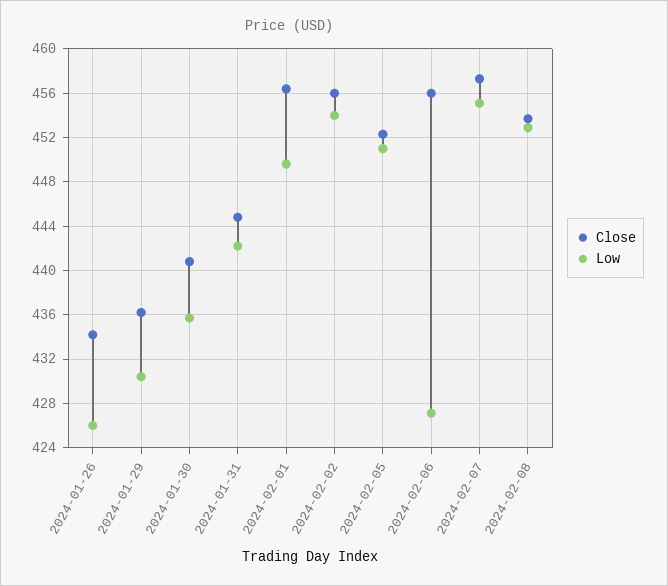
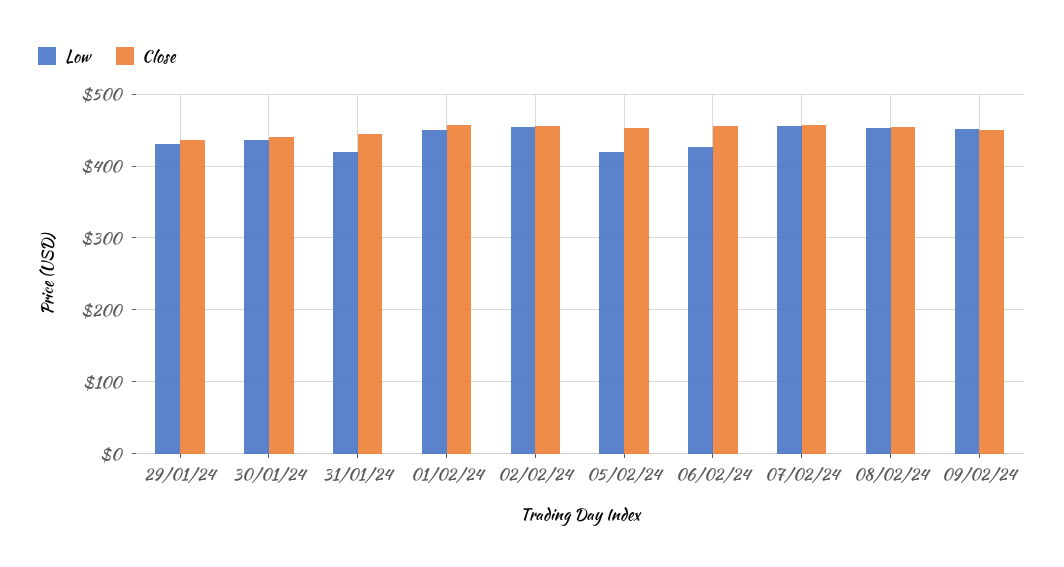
Close, 2024-01-26: 434 -> none
Low, 2024-01-26: 426 -> none
Low, 2024-01-31: 442 -> 420
Low, 2024-02-05: 451 -> 420
Low, 09/02/24: none -> 450
Close, 09/02/24: none -> 450

